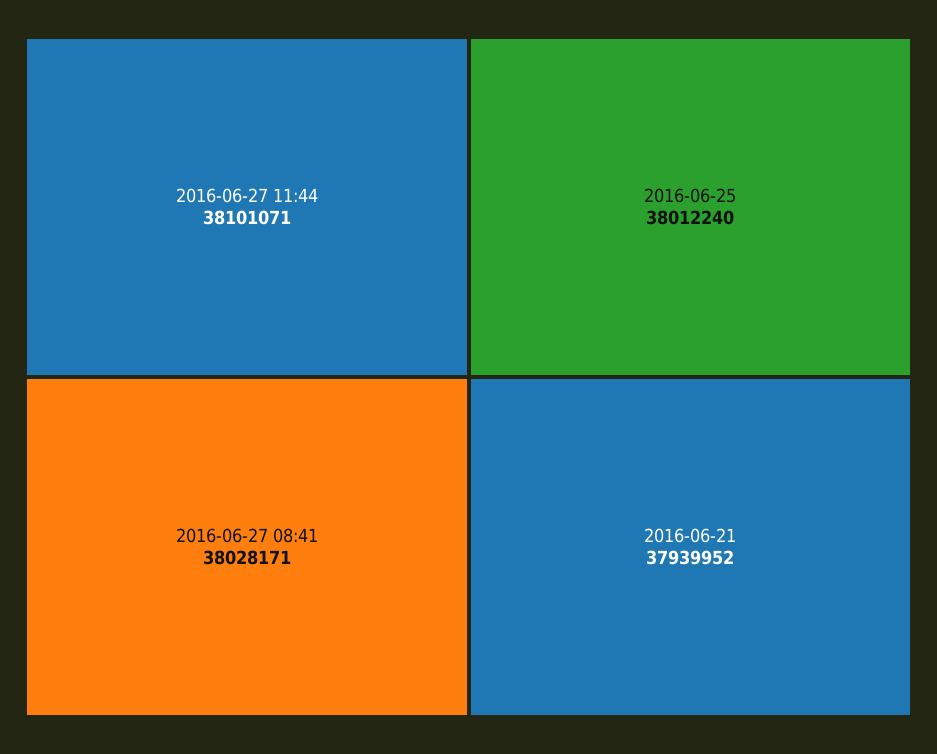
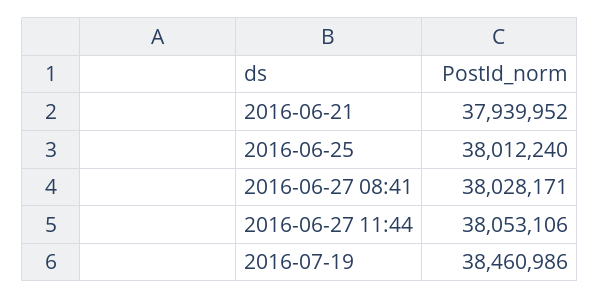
2016-06-27 11:44: 38101071 -> 38053106
2016-07-19: none -> 38460986

